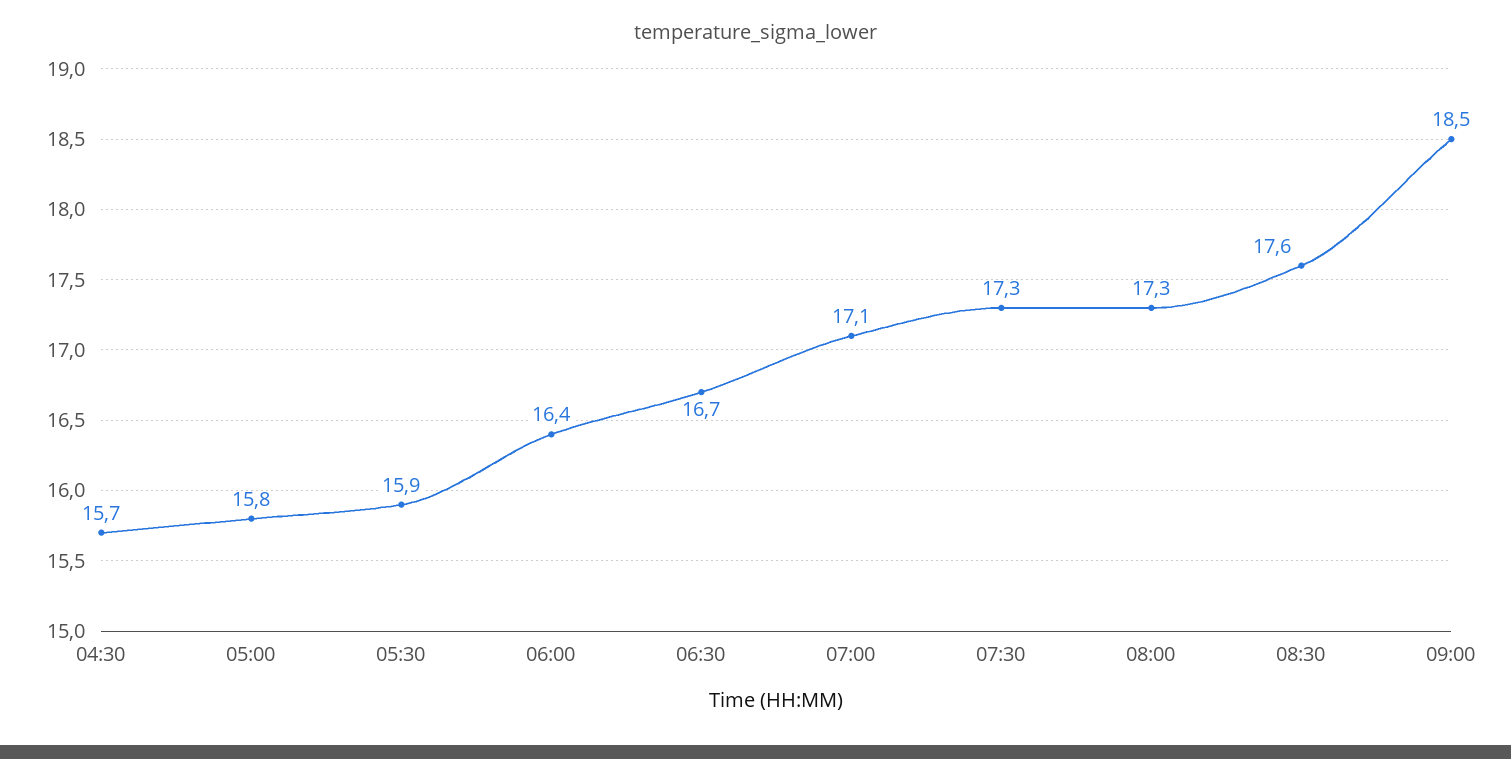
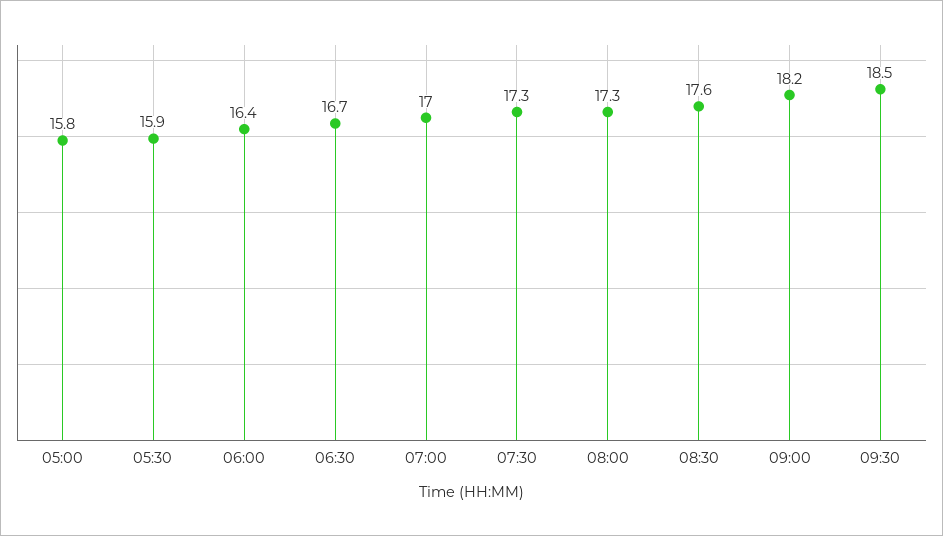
04:30: 15.7 -> none
07:00: 17.1 -> 17
09:00: 18.5 -> 18.2
09:30: none -> 18.5

